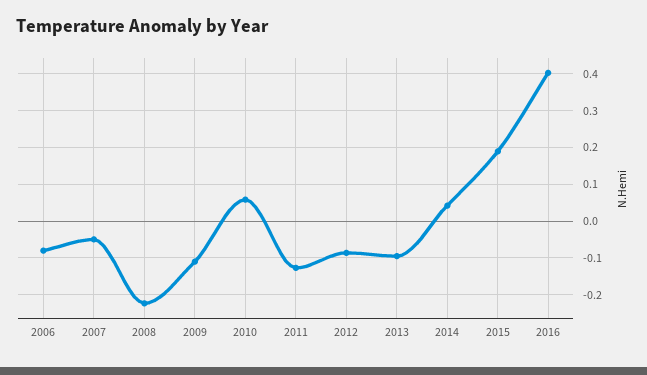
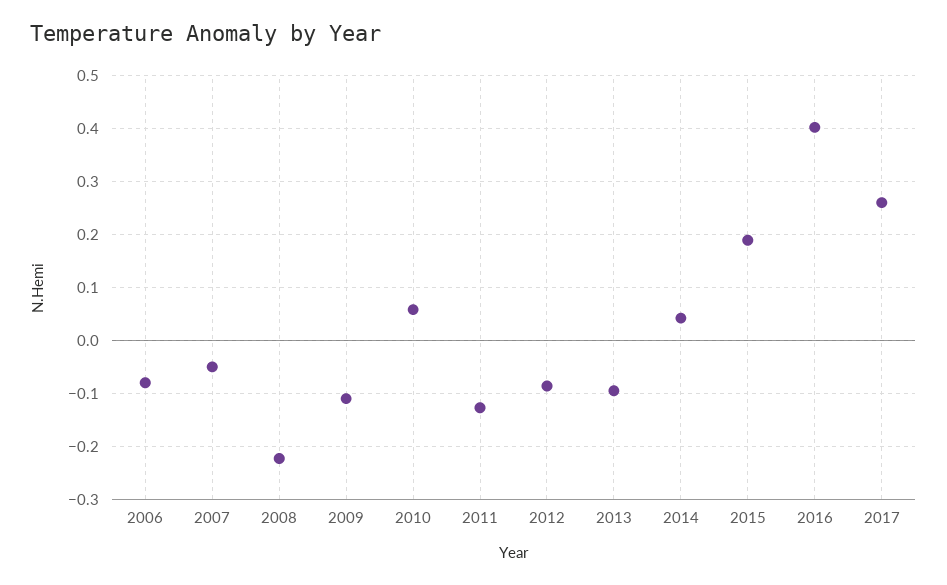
2017: none -> 0.26

